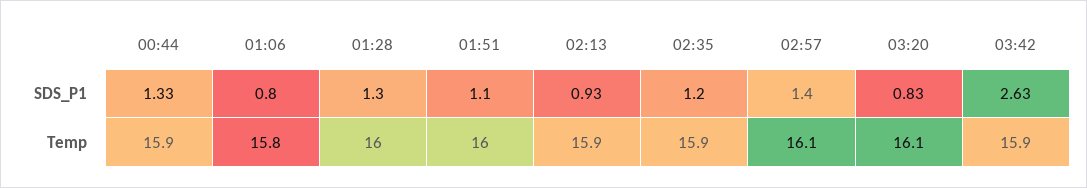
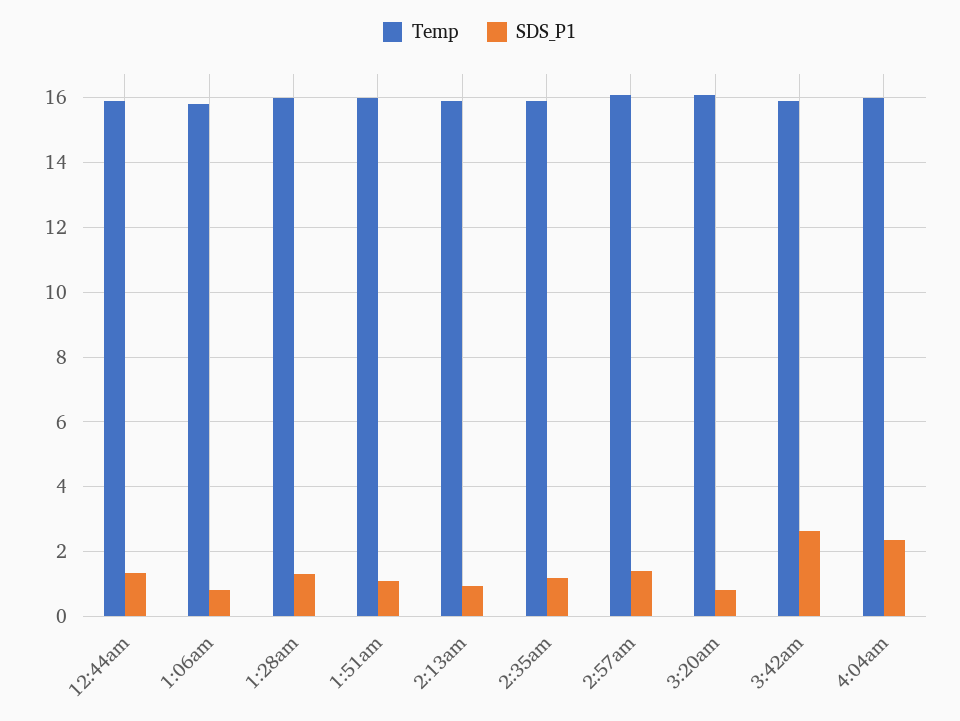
Temp, 4:04am: none -> 16
SDS_P1, 4:04am: none -> 2.4

